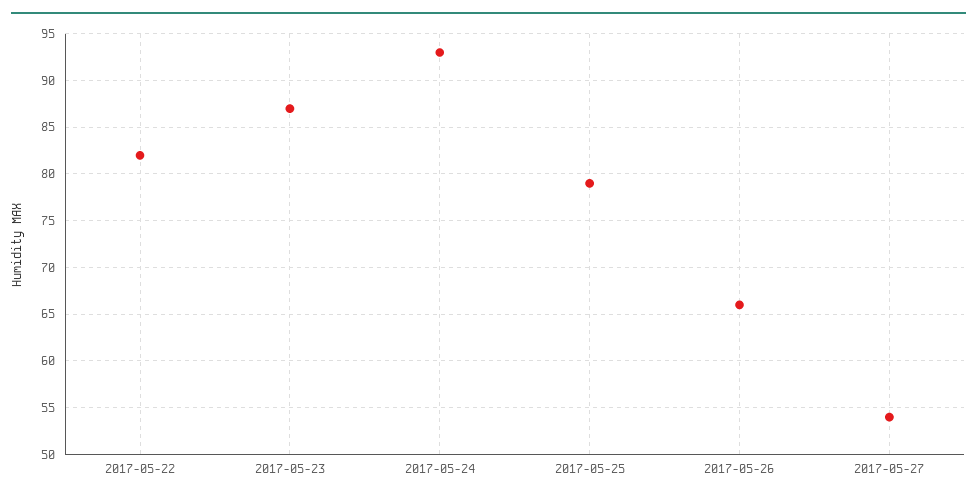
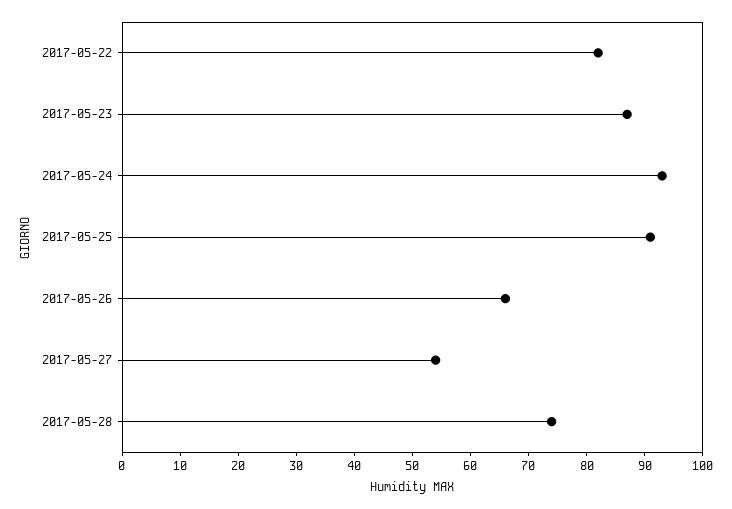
2017-05-25: 79 -> 90
2017-05-28: none -> 75

